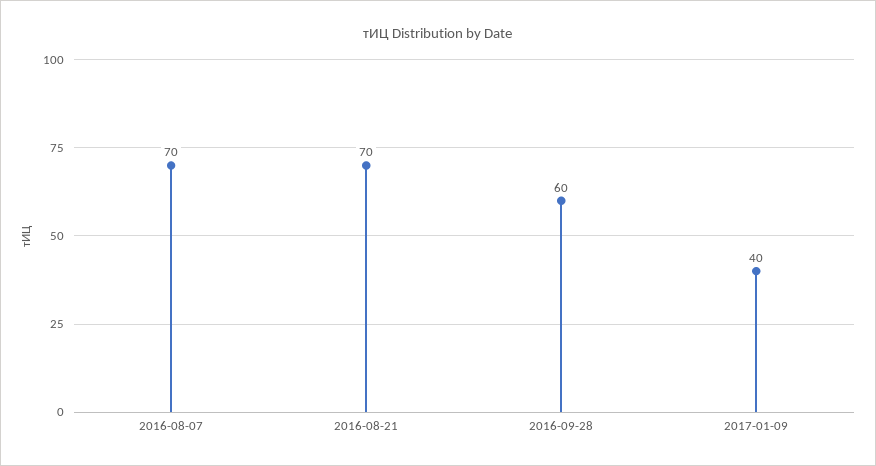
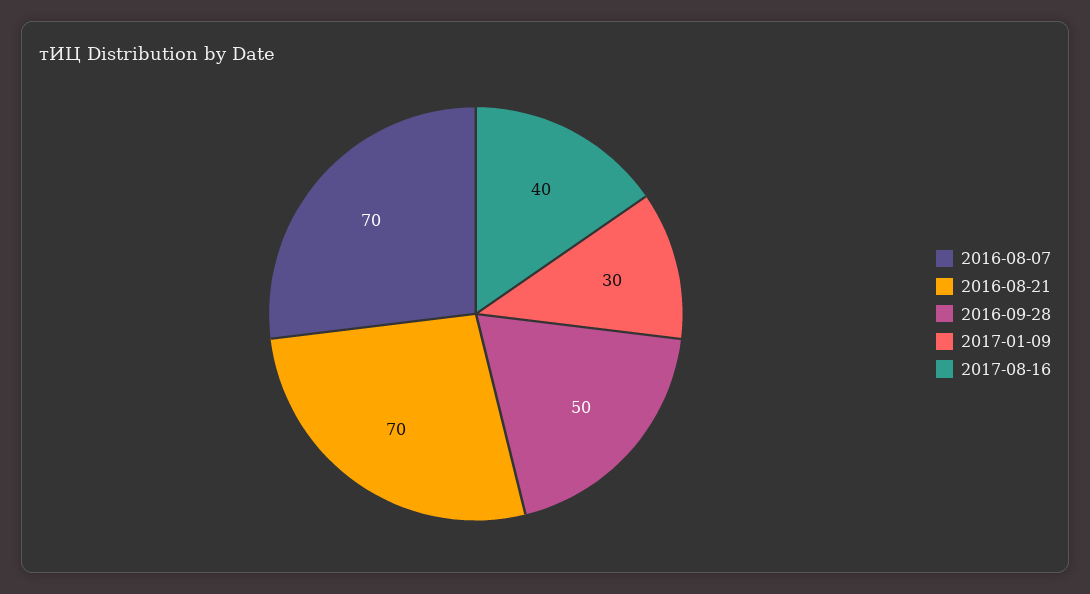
2016-09-28: 60 -> 50
2017-01-09: 40 -> 30
2017-08-16: none -> 40

